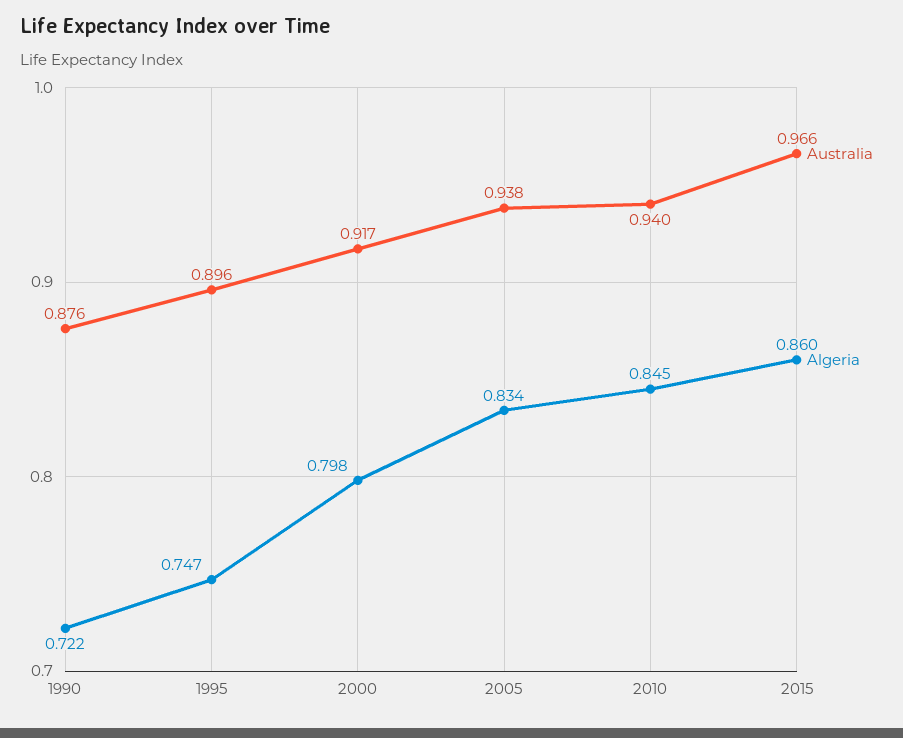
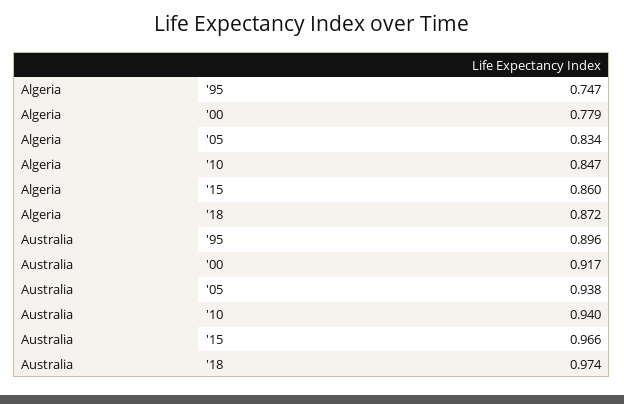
Australia, 1990: 0.876 -> none
Algeria, 1990: 0.722 -> none
Algeria, 2000: 0.798 -> 0.779
Algeria, 2010: 0.845 -> 0.847
Algeria, '18: none -> 0.872
Australia, '18: none -> 0.974

